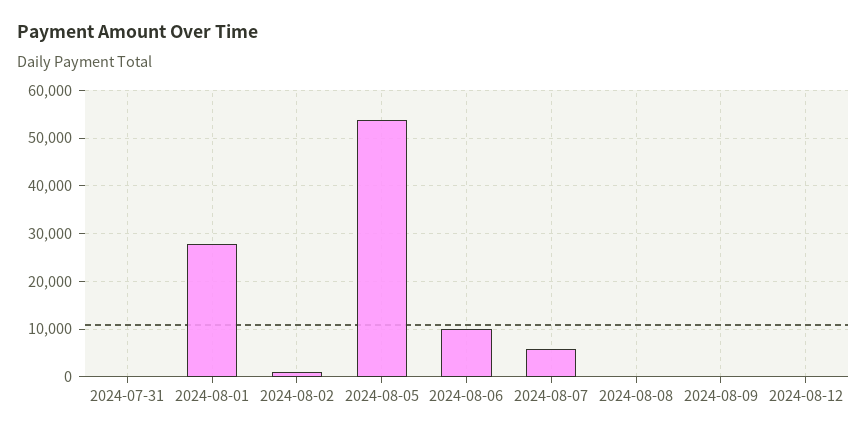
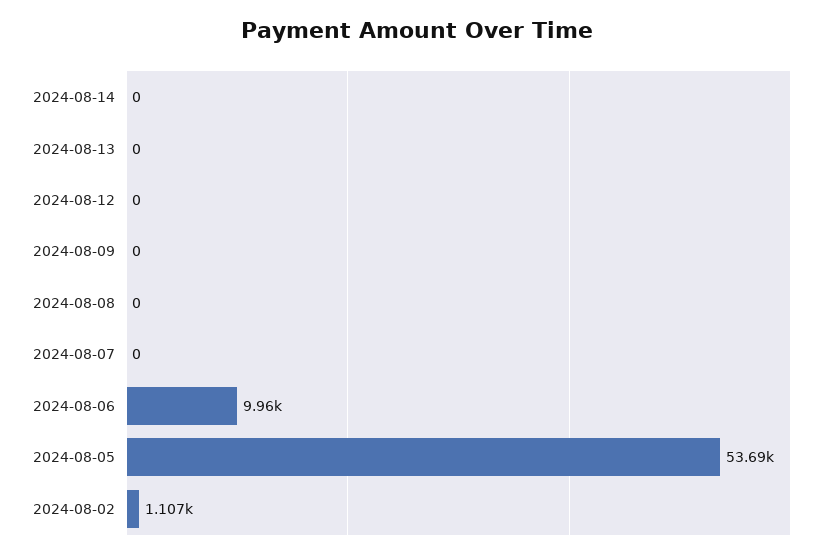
2024-07-31: 0 -> none
2024-08-01: 28000 -> none
2024-08-07: 6000 -> 0
2024-08-14: none -> 0
2024-08-13: none -> 0

